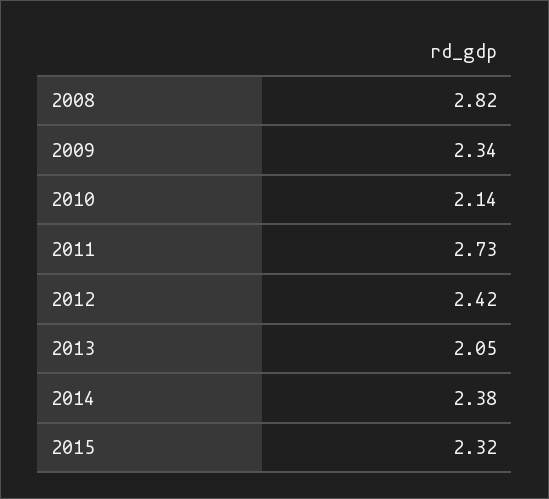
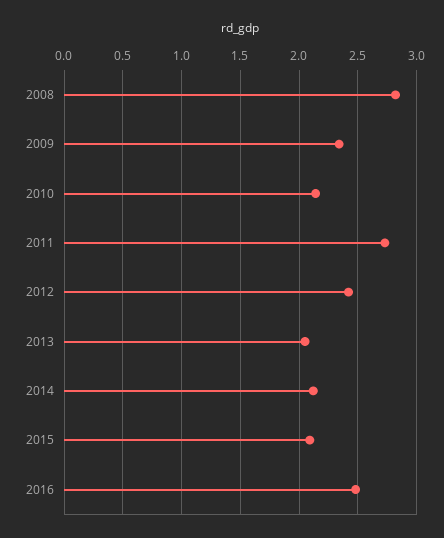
2014: 2.38 -> 2.1
2015: 2.32 -> 2.1
2016: none -> 2.5

